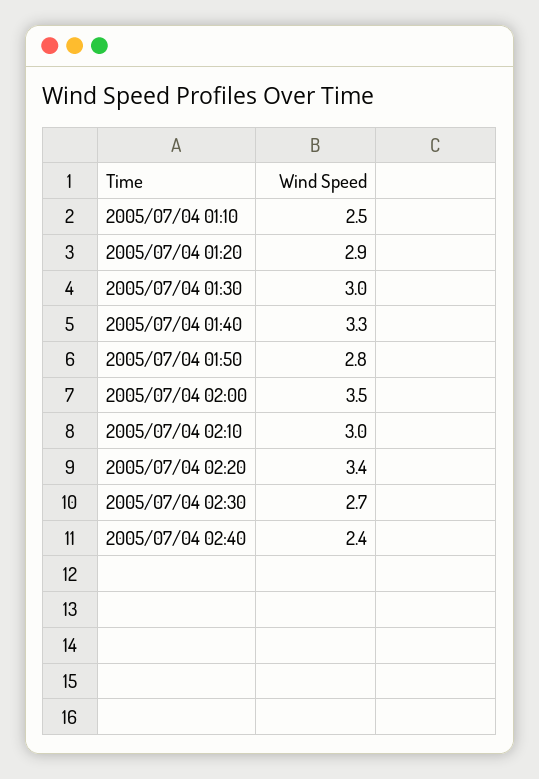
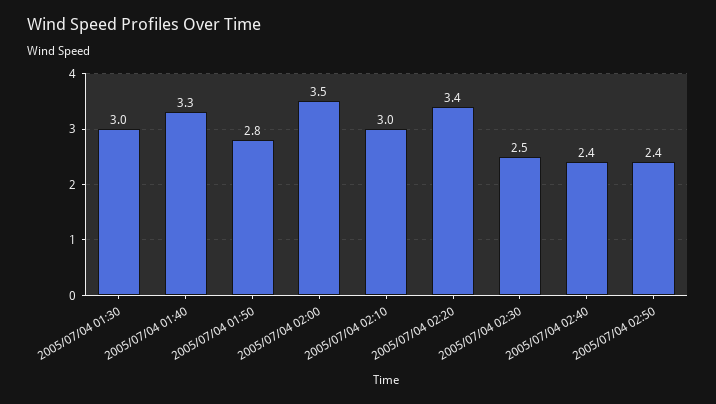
2005/07/04 01:10: 2.5 -> none
2005/07/04 01:20: 2.9 -> none
2005/07/04 02:30: 2.7 -> 2.5
2005/07/04 02:50: none -> 2.4

